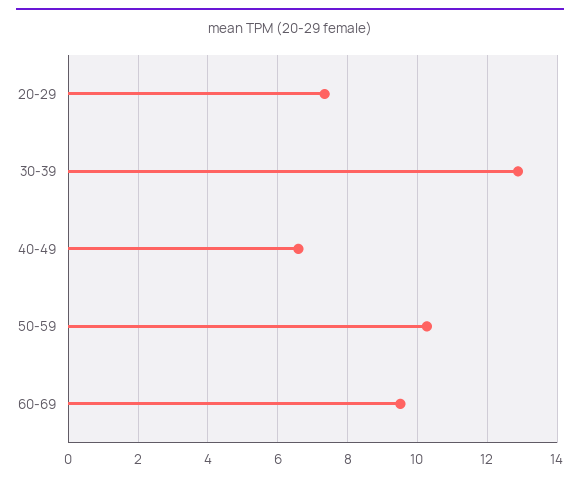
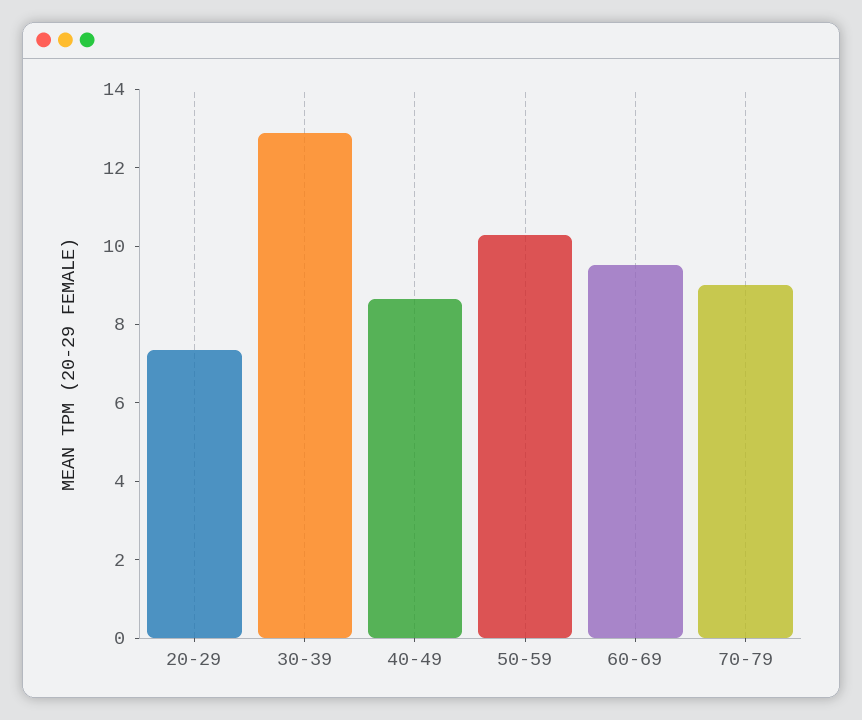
40-49: 6.6 -> 8.5
70-79: none -> 9

